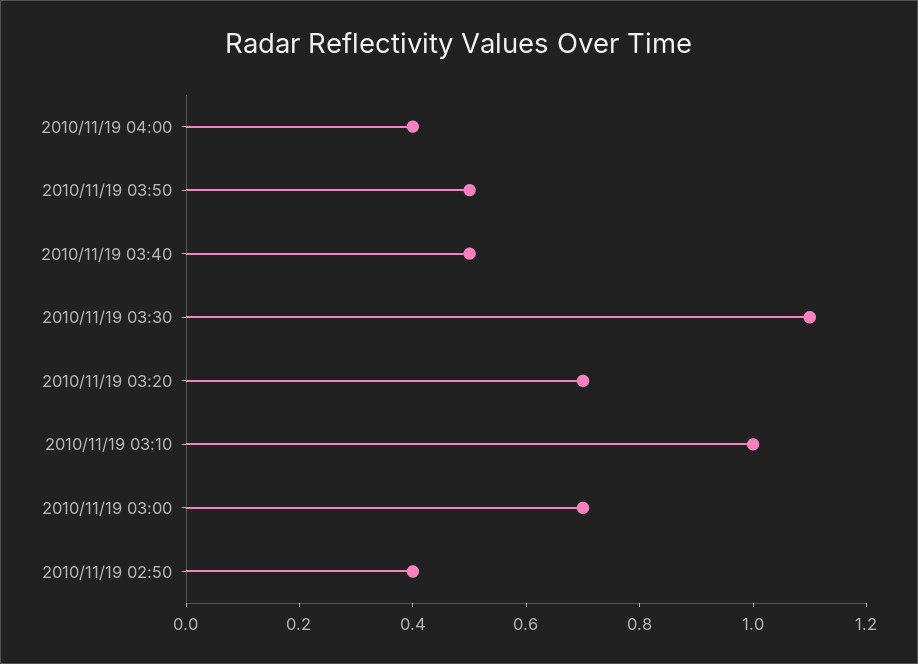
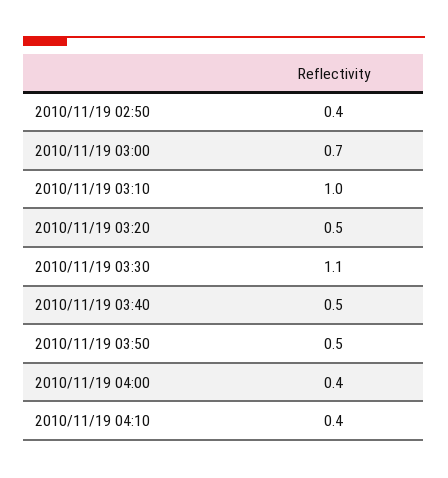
2010/11/19 03:20: 0.7 -> 0.5
2010/11/19 04:10: none -> 0.4

